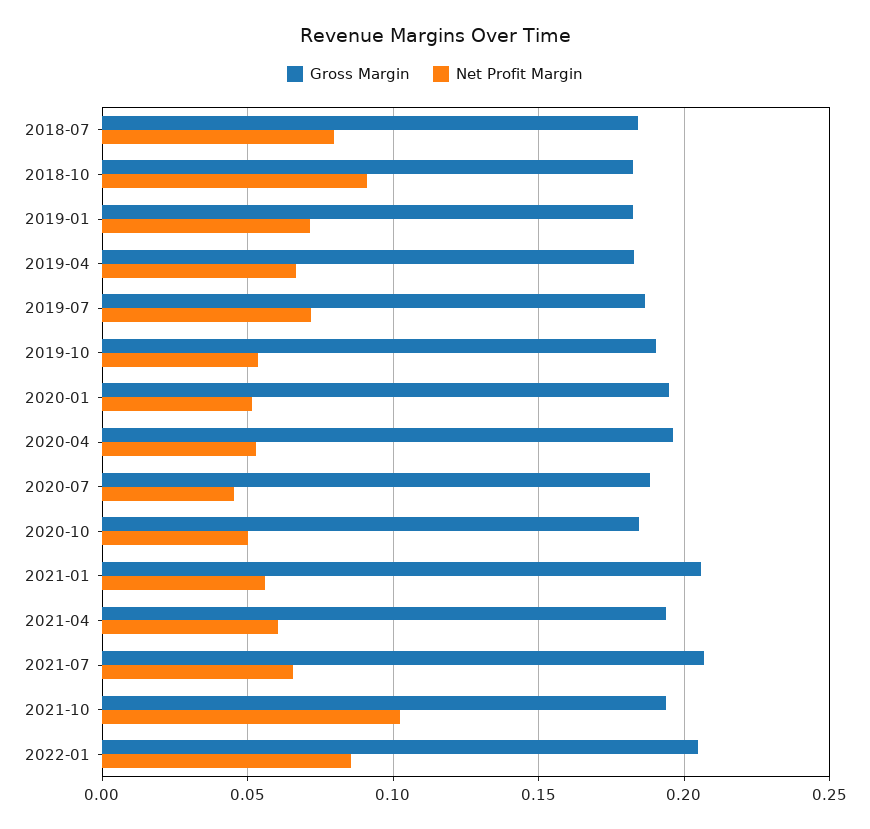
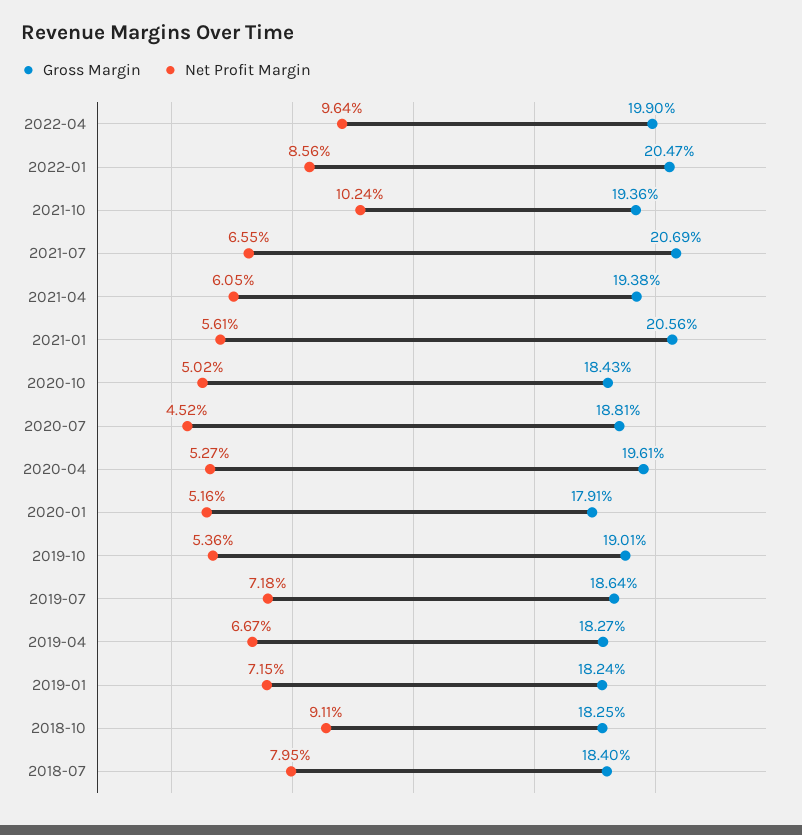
Gross Margin, 2020-01: 0.195 -> 0.1791
Gross Margin, 2022-04: none -> 0.199
Net Profit Margin, 2022-04: none -> 0.0964

